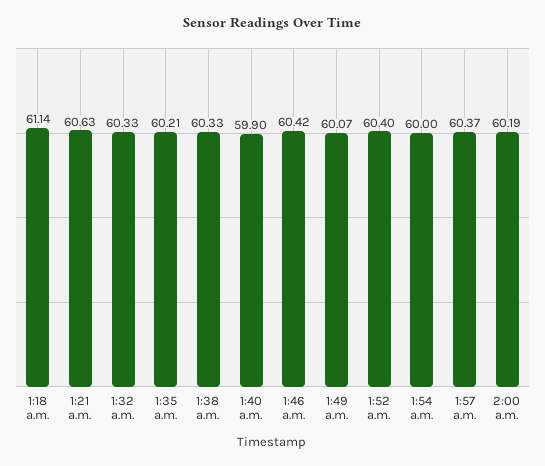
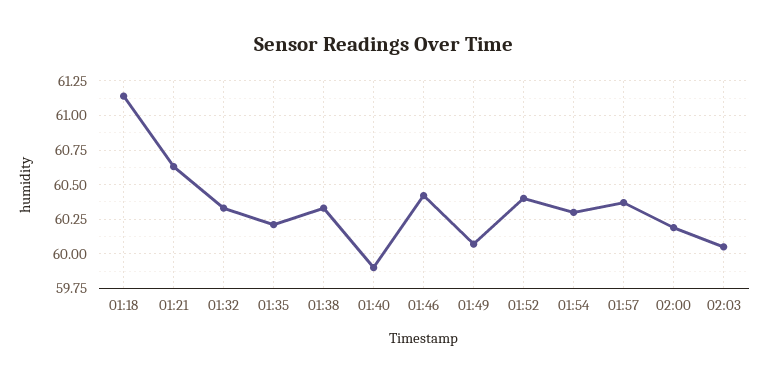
1:54 a.m.: 60 -> 60.3
02:03: none -> 60.05

